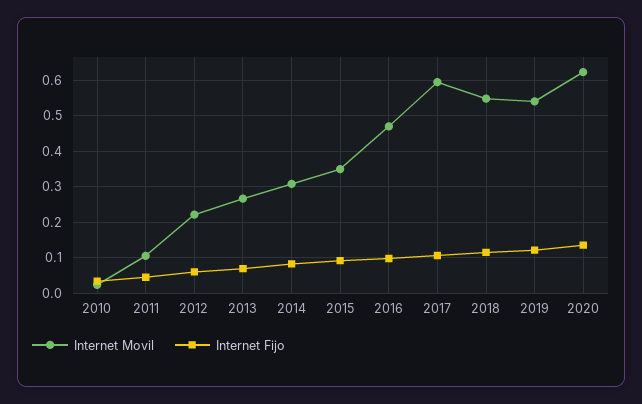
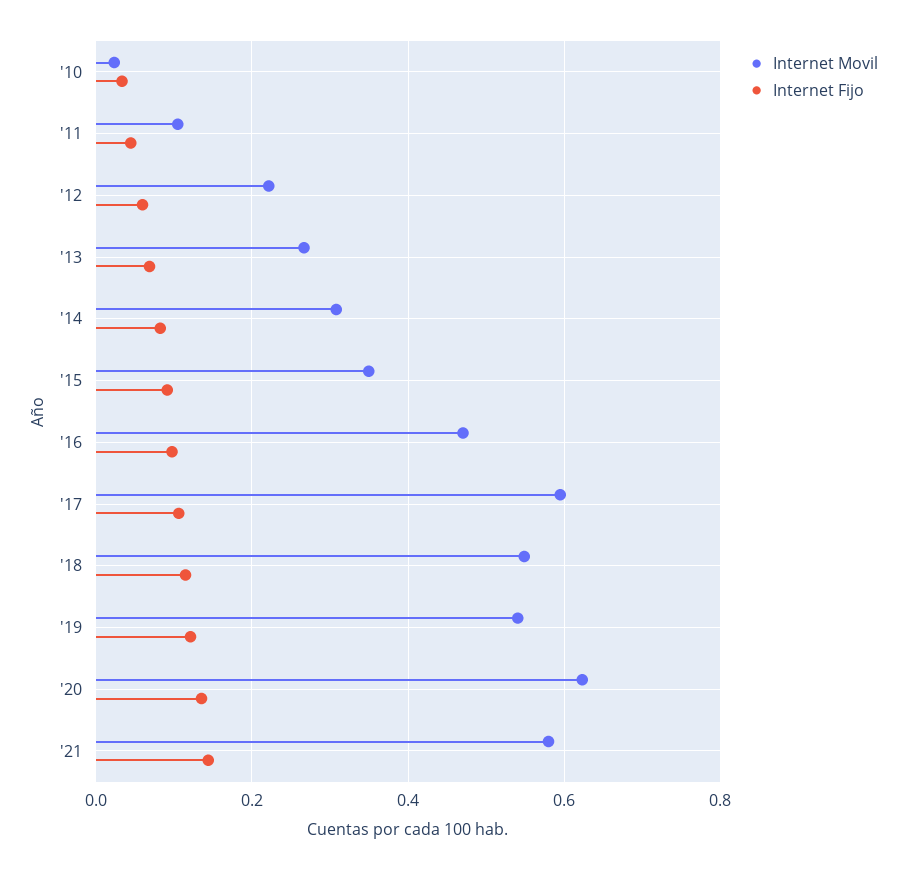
Internet Movil, '21: none -> 0.58
Internet Fijo, '21: none -> 0.14

